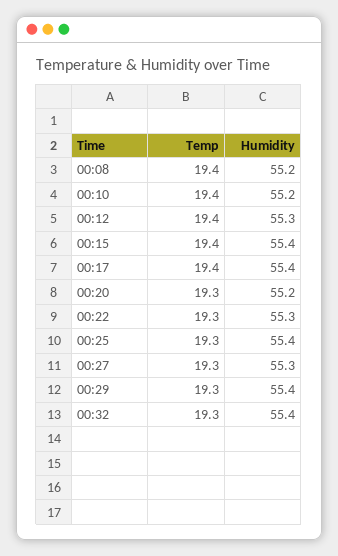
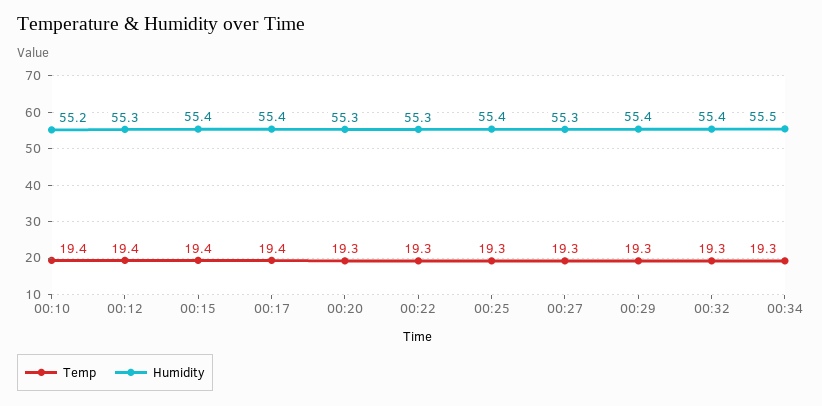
Temp, 00:08: 19.4 -> none
Humidity, 00:08: 55.2 -> none
Humidity, 00:20: 55.2 -> 55.3
Temp, 00:34: none -> 19.3
Humidity, 00:34: none -> 55.5

